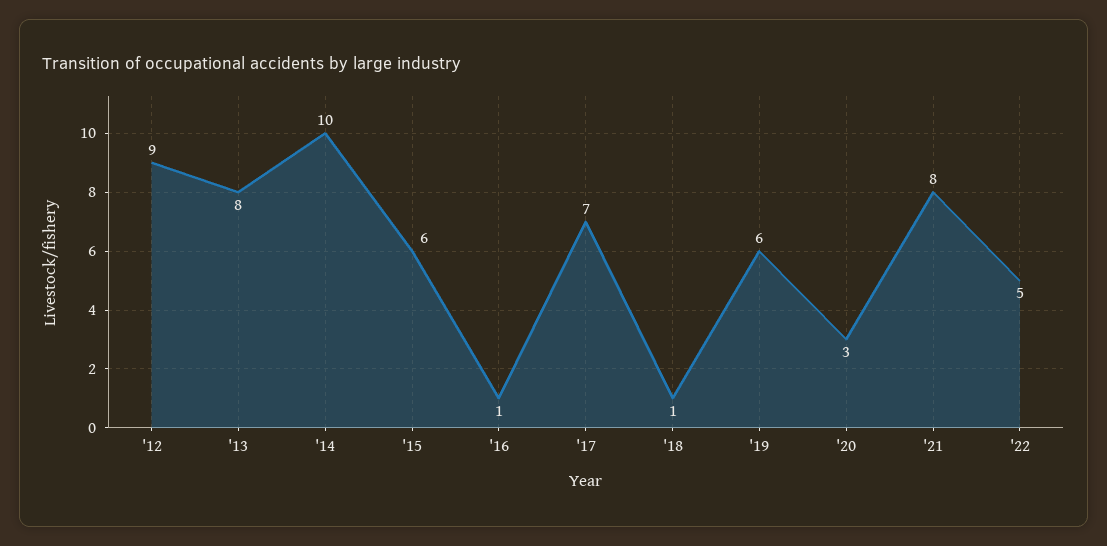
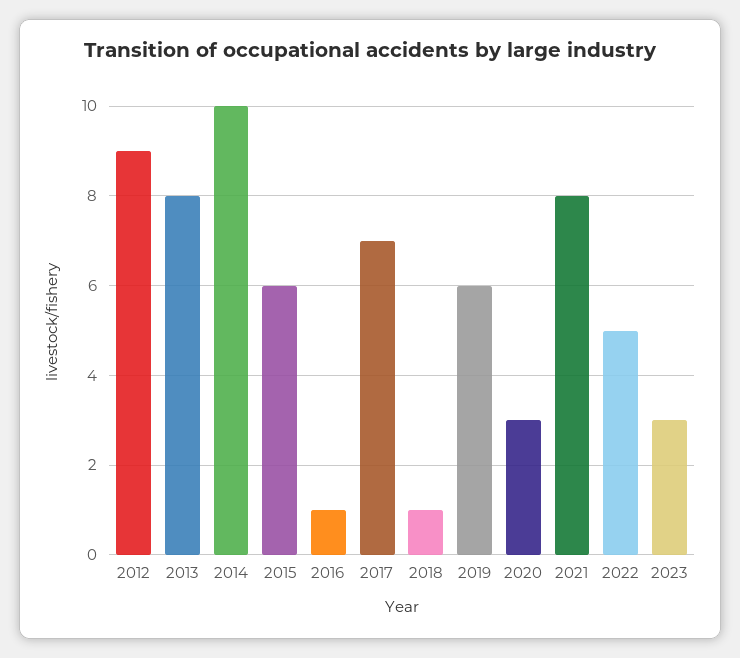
2023: none -> 3

